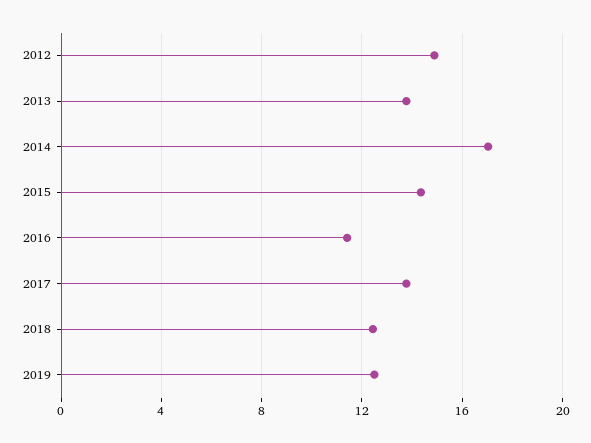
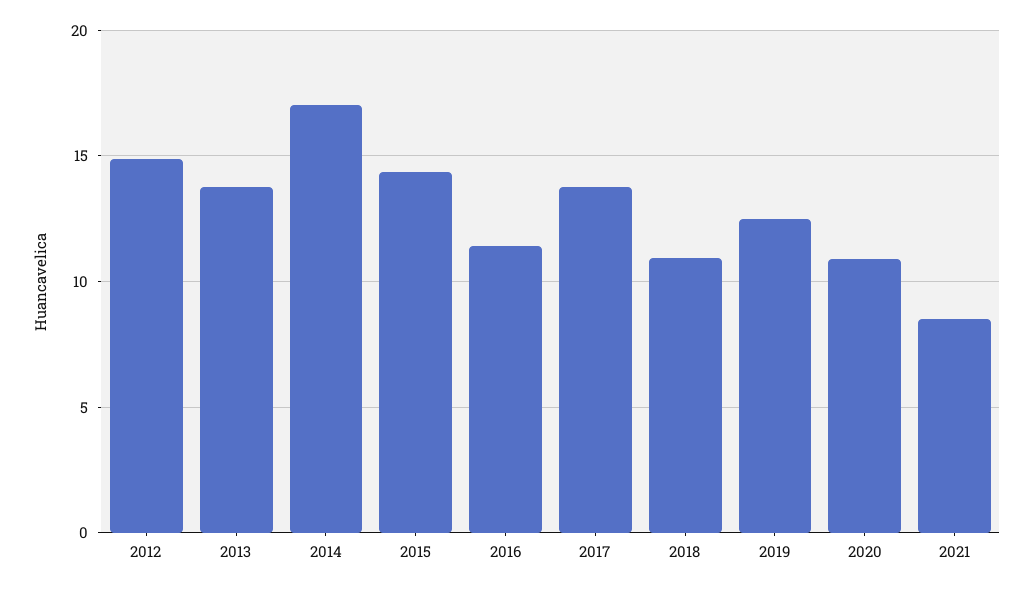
2018: 12.5 -> 11
2020: none -> 11
2021: none -> 8.5

